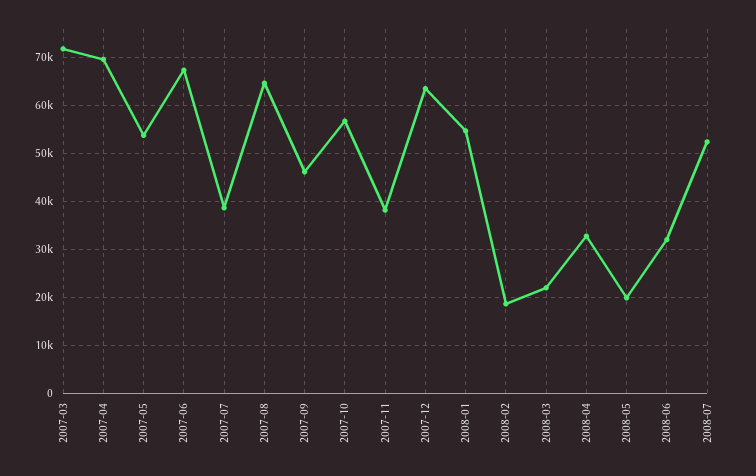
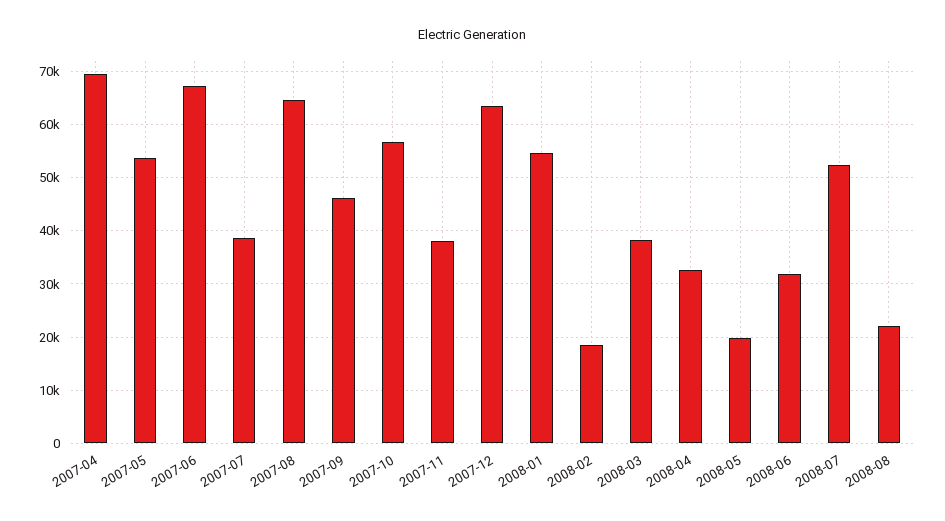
2007-03: 72000 -> none
2008-03: 22000 -> 38000
2008-08: none -> 22000

